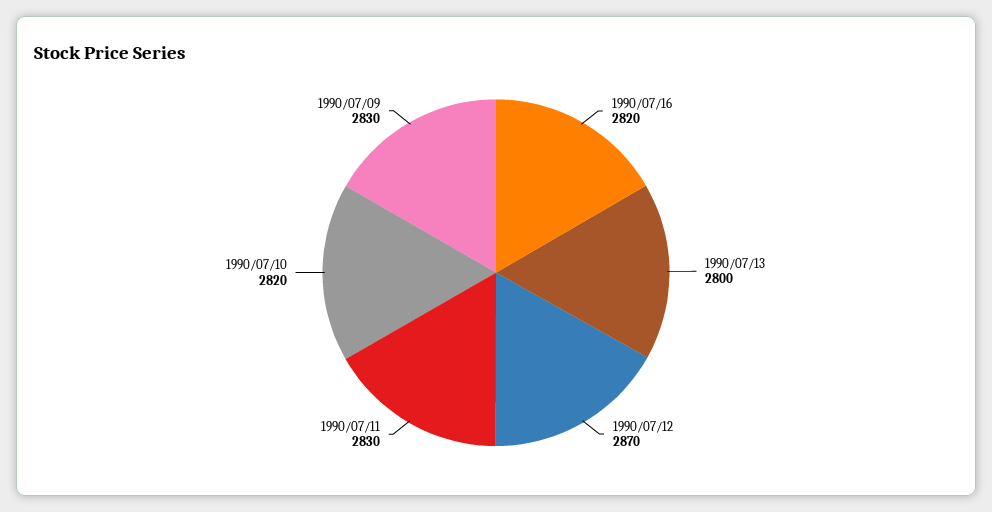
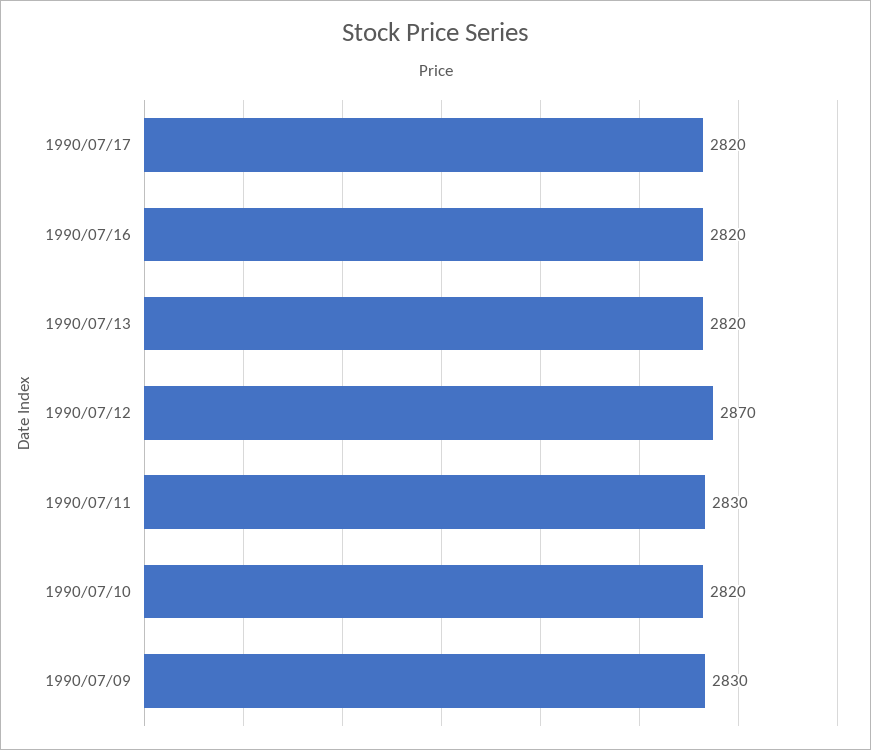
1990/07/13: 2800 -> 2820
1990/07/17: none -> 2820

